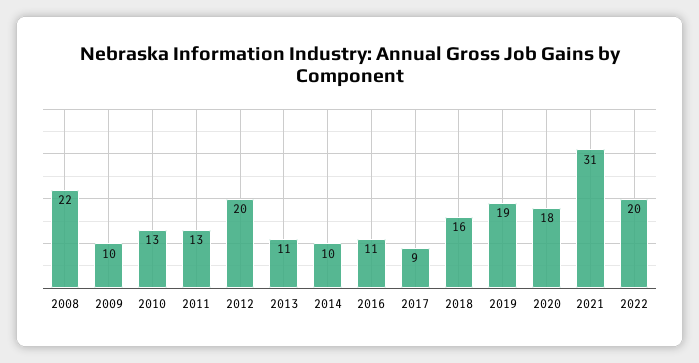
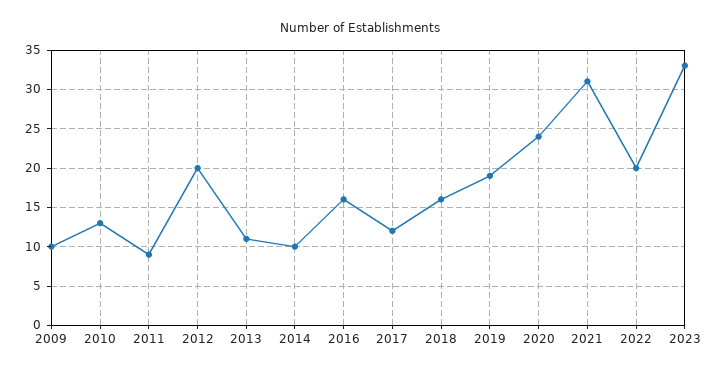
2008: 22 -> none
2011: 13 -> 9
2016: 11 -> 16
2017: 9 -> 12
2020: 18 -> 24
2023: none -> 33

